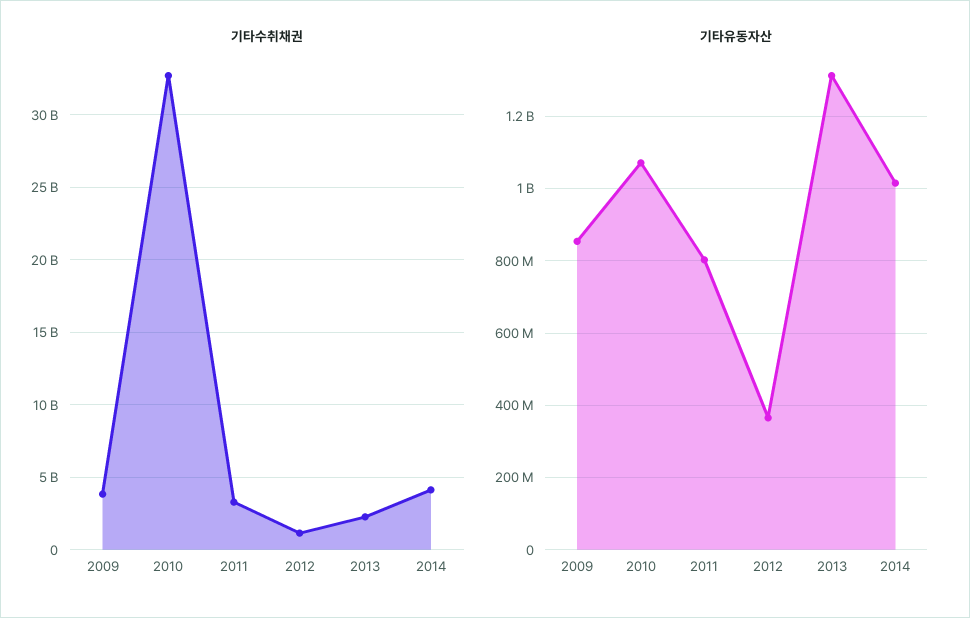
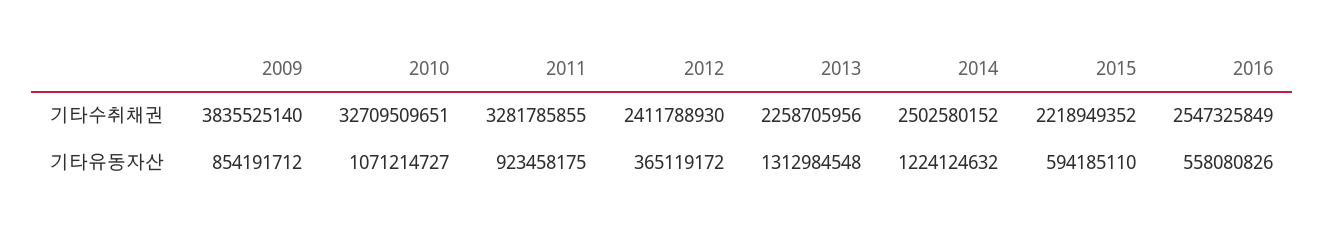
기타수취채권, 2012: 1000000000 -> 2411788930
기타수취채권, 2014: 4000000000 -> 2502580152
기타유동자산, 2011: 800000000 -> 923458175
기타유동자산, 2014: 1020000000 -> 1224124632
기타수취채권, 2015: none -> 2218949352
기타수취채권, 2016: none -> 2547325849
기타유동자산, 2015: none -> 594185110
기타유동자산, 2016: none -> 558080826

